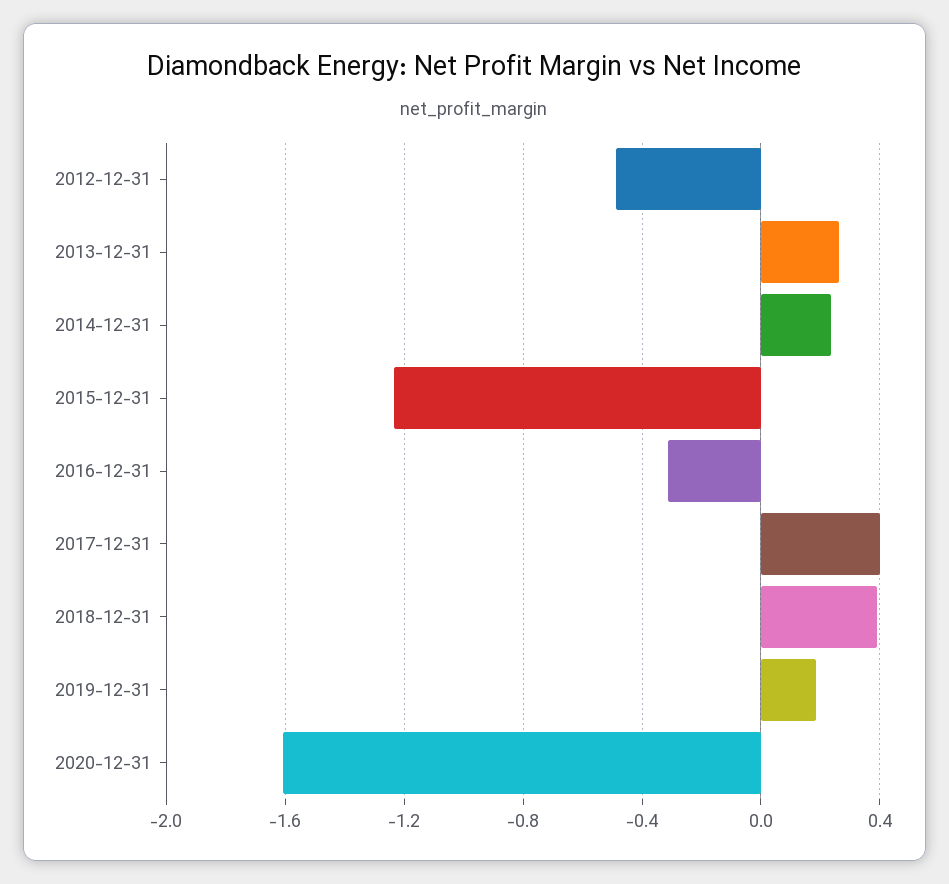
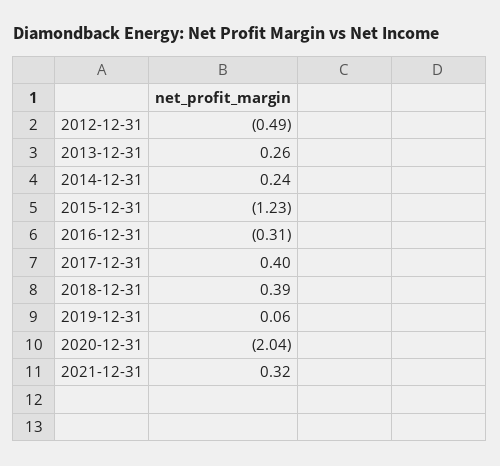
2019-12-31: 0.2 -> 0.06
2020-12-31: -1.6 -> -2.04
2021-12-31: none -> 0.32

